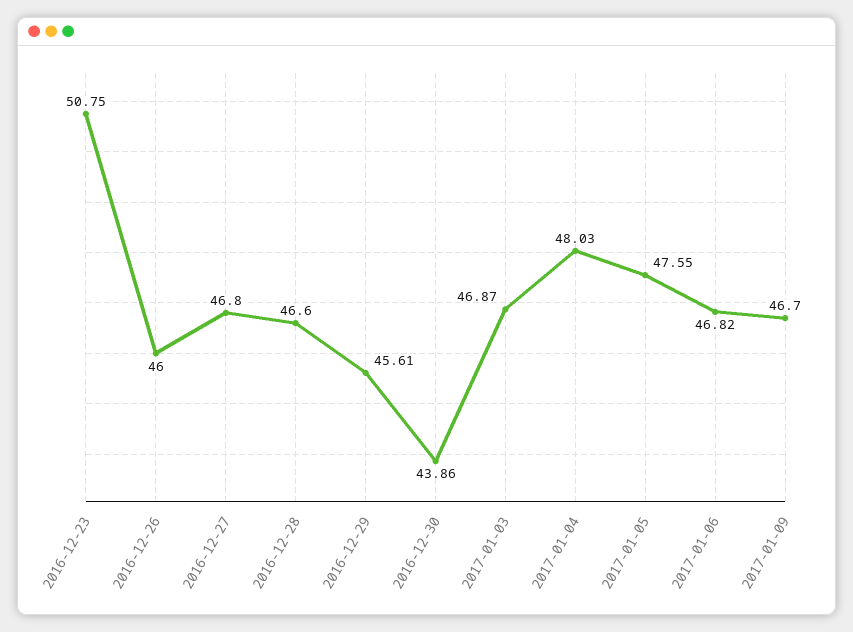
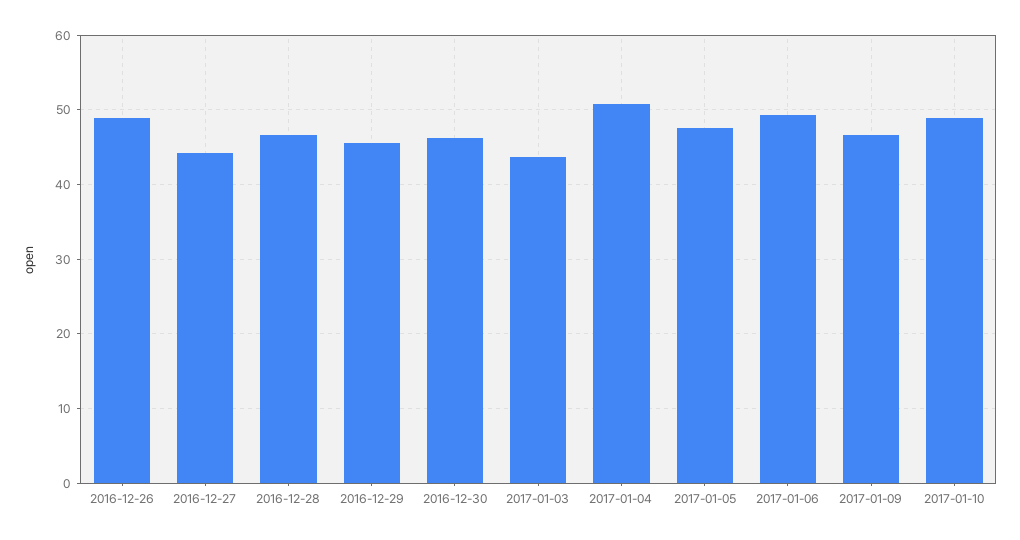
2016-12-23: 50.75 -> none
2016-12-26: 46 -> 49
2016-12-27: 46.8 -> 44
2016-12-30: 43.86 -> 46
2017-01-03: 46.87 -> 44
2017-01-04: 48.03 -> 51
2017-01-06: 46.82 -> 49
2017-01-10: none -> 49

